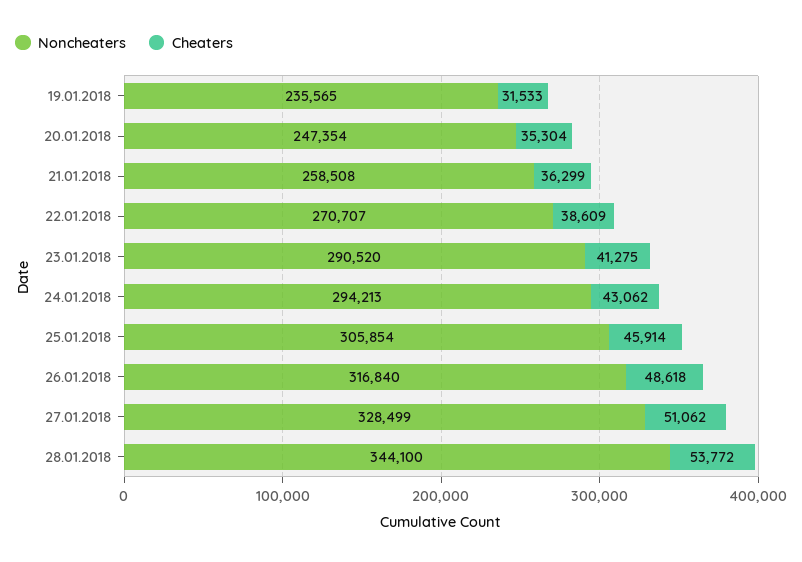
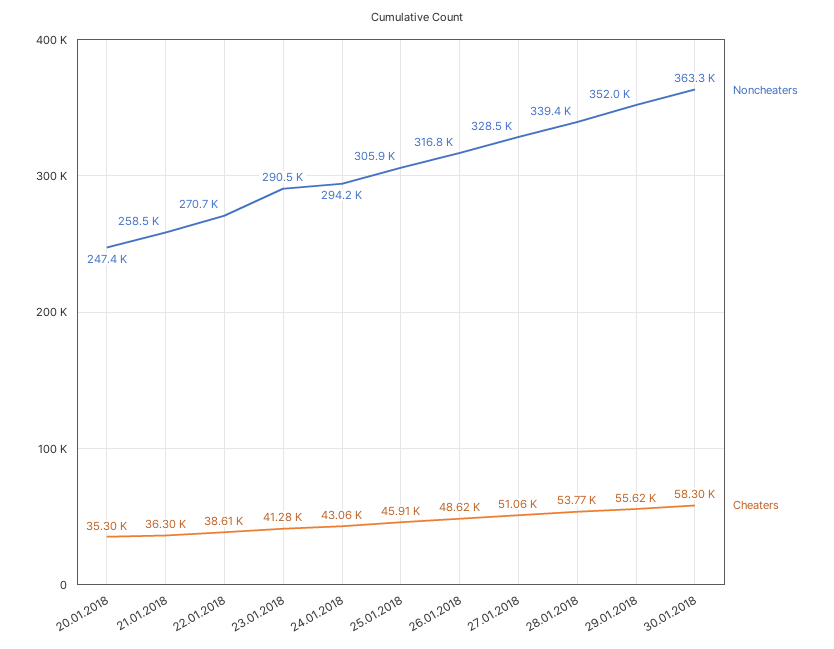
Noncheaters, 19.01.2018: 235565 -> none
Cheaters, 19.01.2018: 31533 -> none
Noncheaters, 28.01.2018: 344100 -> 339400
Noncheaters, 29.01.2018: none -> 352000
Cheaters, 29.01.2018: none -> 55620
Noncheaters, 30.01.2018: none -> 363300
Cheaters, 30.01.2018: none -> 58300

